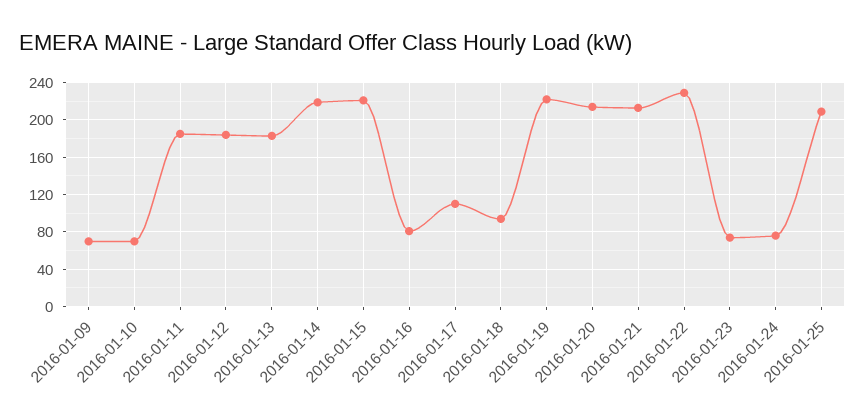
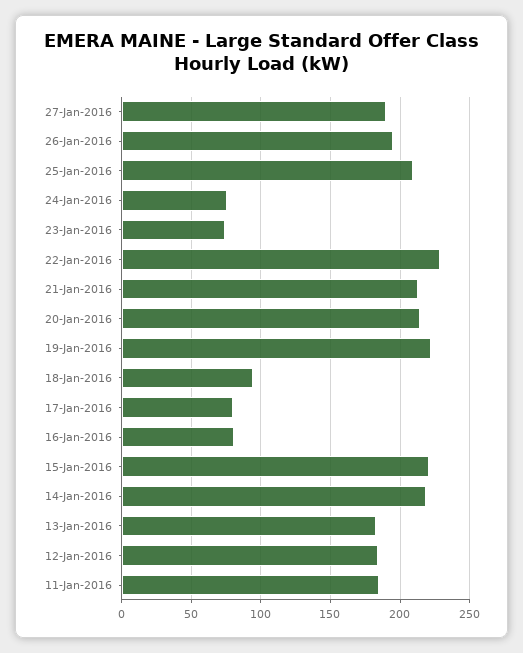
2016-01-09: 70 -> none
2016-01-10: 70 -> none
2016-01-17: 110 -> 80
27-Jan-2016: none -> 190
26-Jan-2016: none -> 195

